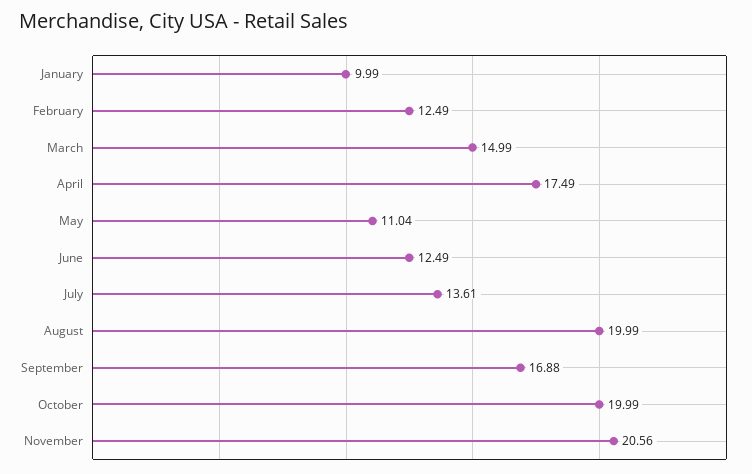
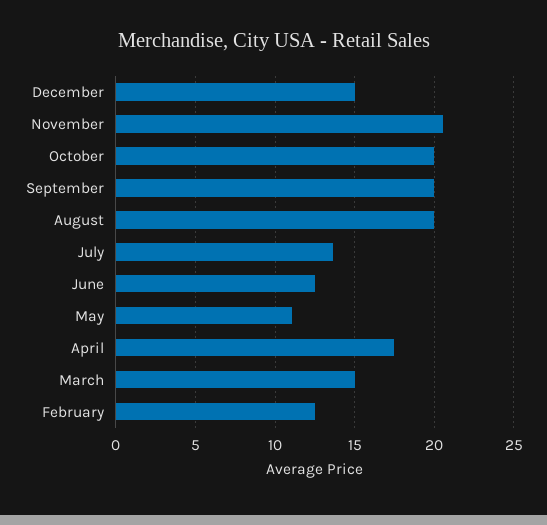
January: 9.99 -> none
September: 16.88 -> 20
December: none -> 15

